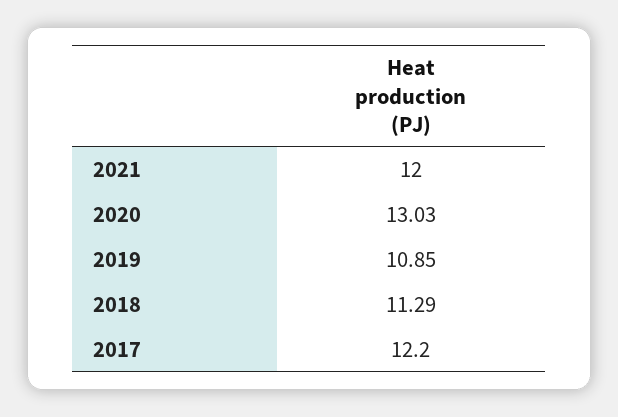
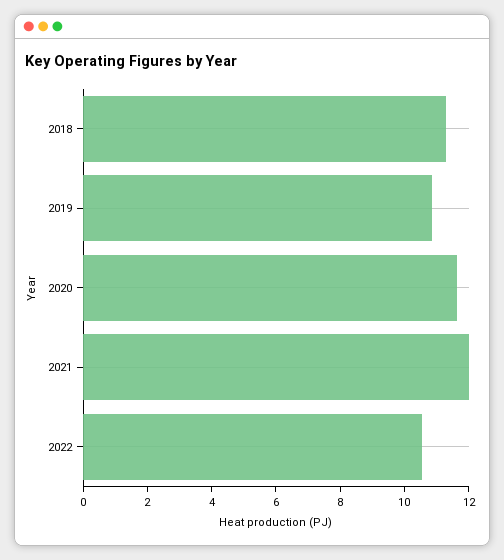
2020: 13.03 -> 11.5
2017: 12.2 -> none
2022: none -> 10.5

